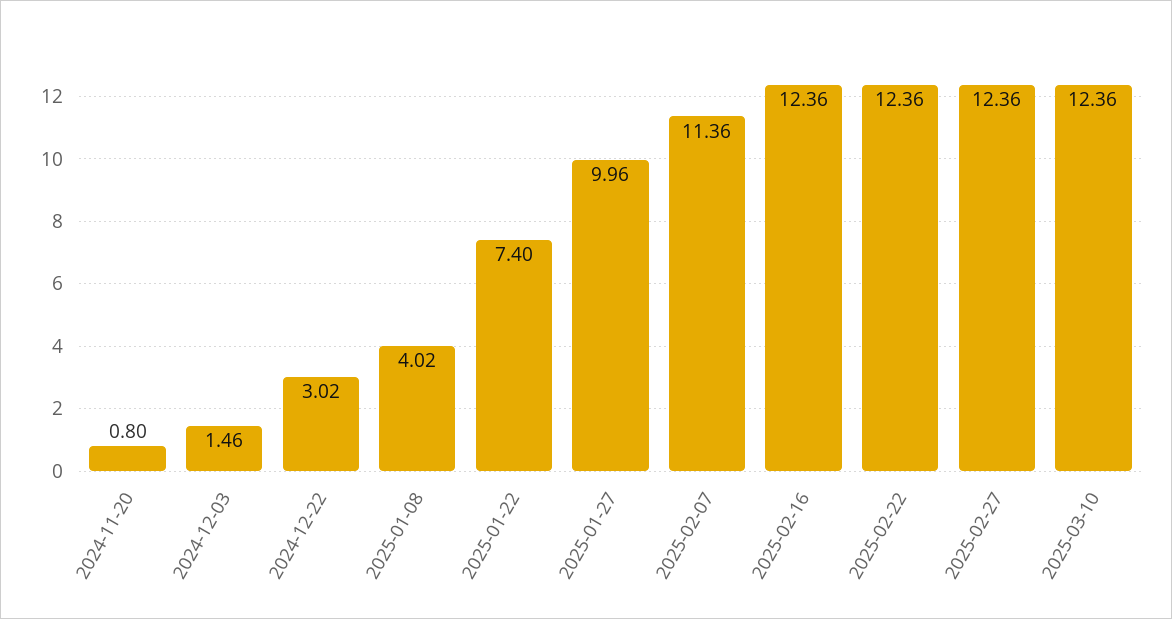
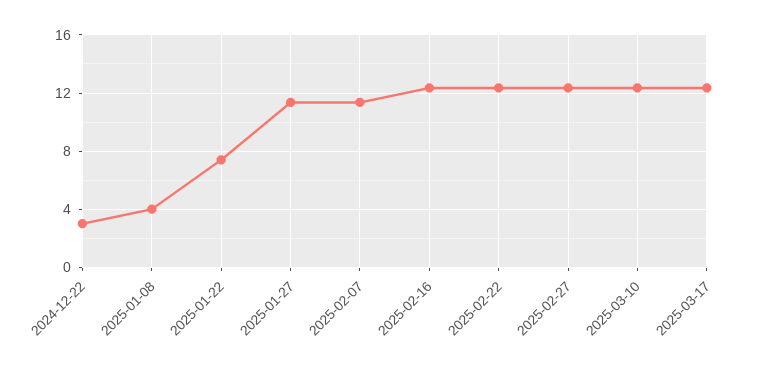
2024-11-20: 0.8 -> none
2024-12-03: 1.46 -> none
2025-01-27: 9.96 -> 11.5
2025-03-17: none -> 12.5

